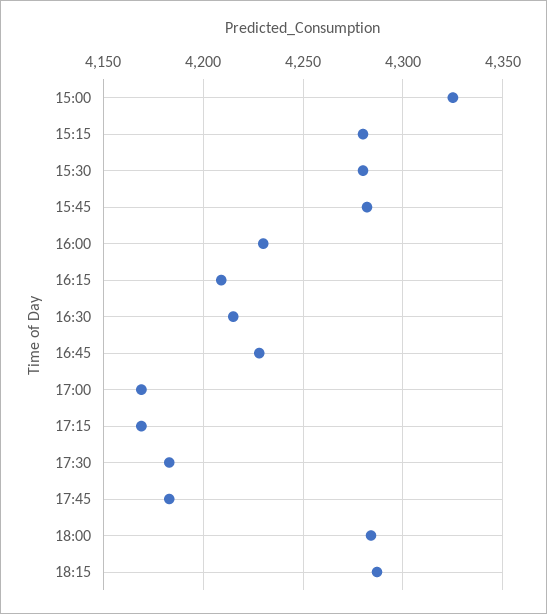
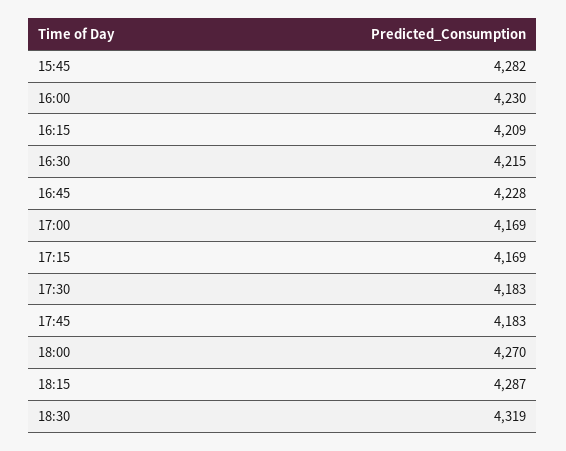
15:00: 4325 -> none
15:15: 4280 -> none
15:30: 4280 -> none
18:00: 4285 -> 4270
18:30: none -> 4319

